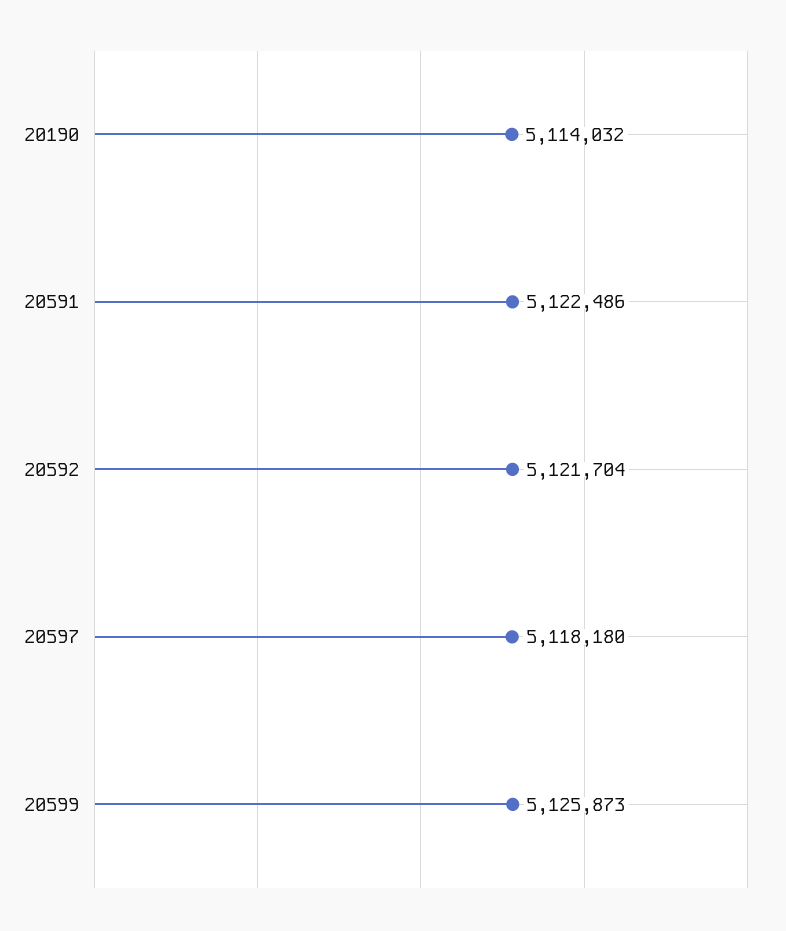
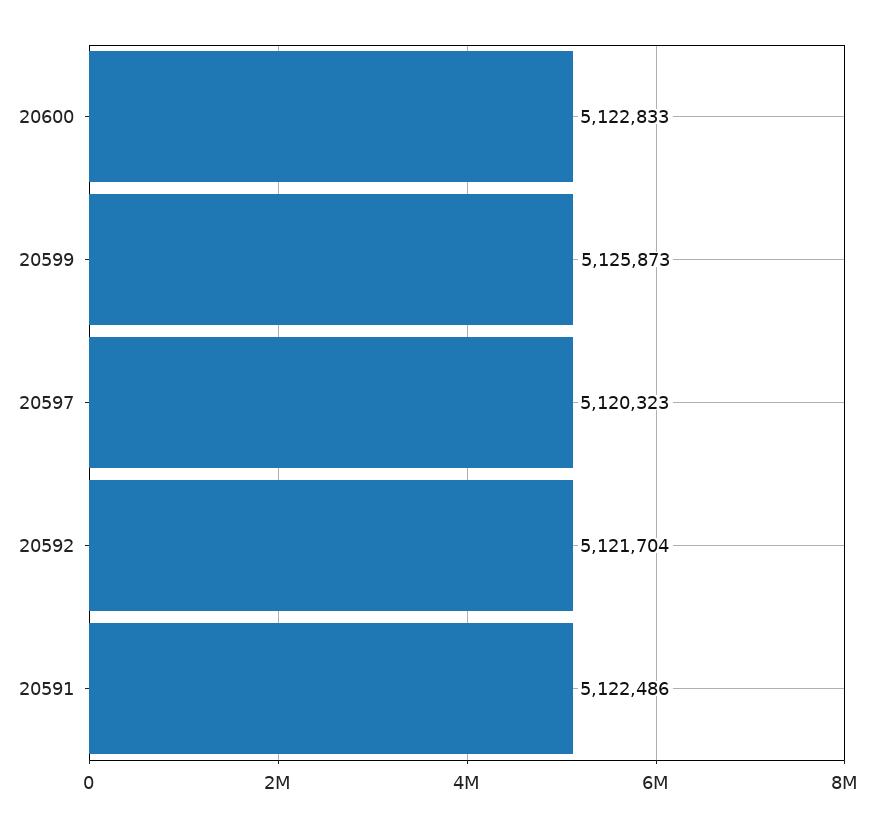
20190: 5114032 -> none
20597: 5118180 -> 5120323
20600: none -> 5122833

